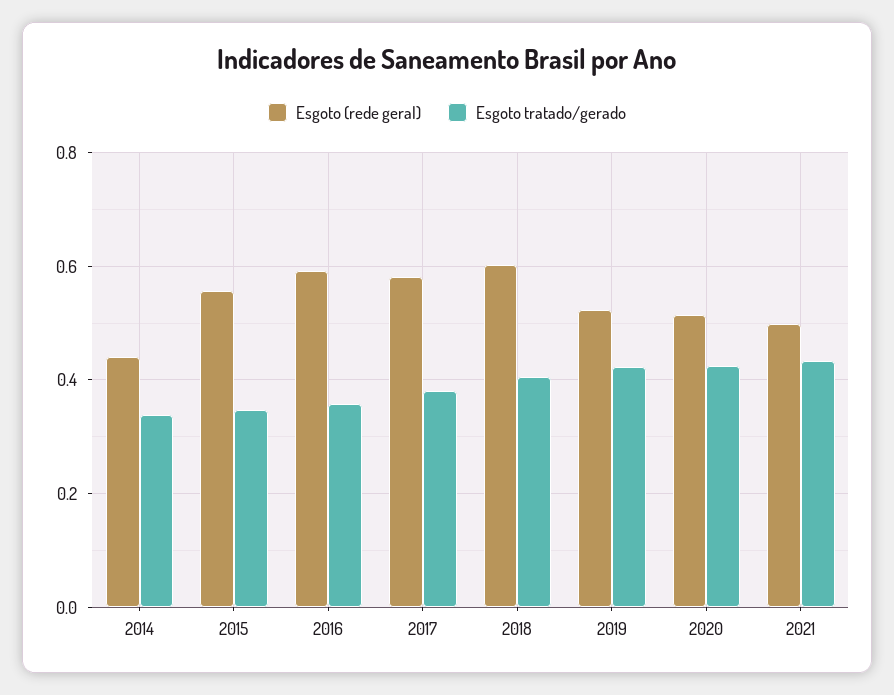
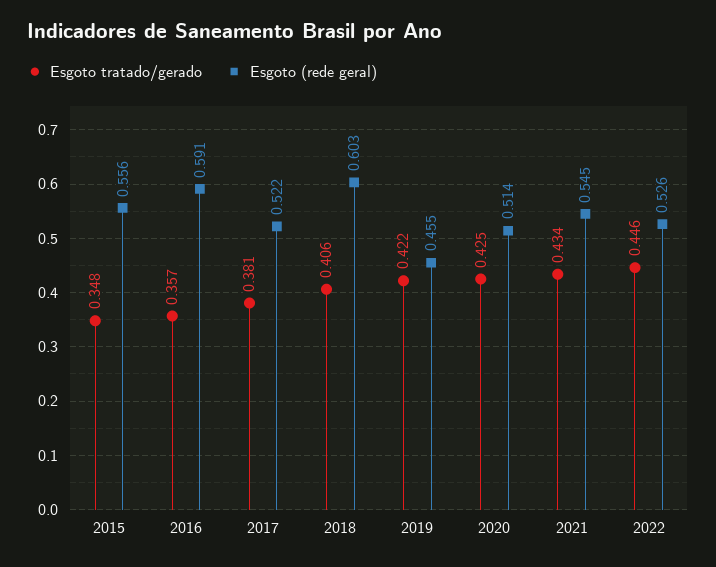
Esgoto (rede geral), 2014: 0.44 -> none
Esgoto tratado/gerado, 2014: 0.34 -> none
Esgoto (rede geral), 2017: 0.58 -> 0.522
Esgoto (rede geral), 2019: 0.52 -> 0.455
Esgoto (rede geral), 2021: 0.5 -> 0.545
Esgoto tratado/gerado, 2022: none -> 0.446
Esgoto (rede geral), 2022: none -> 0.526

